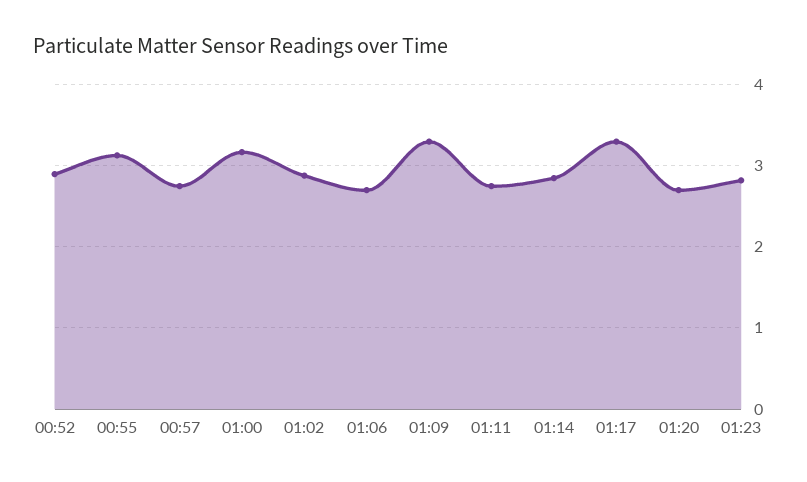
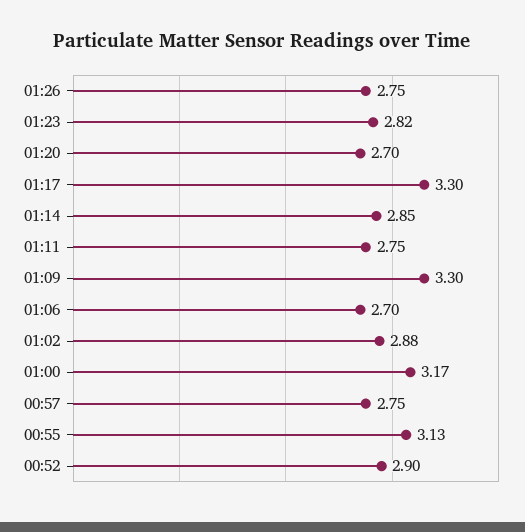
01:26: none -> 2.75

